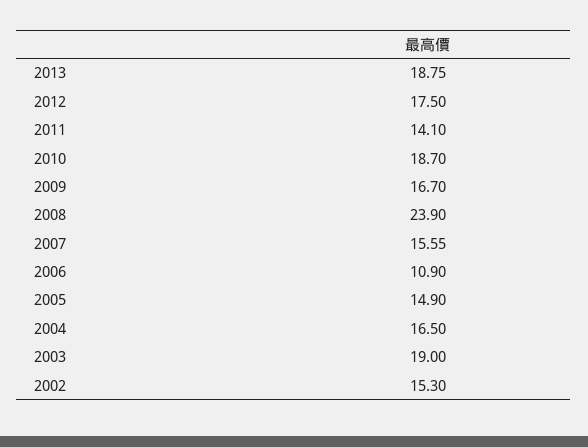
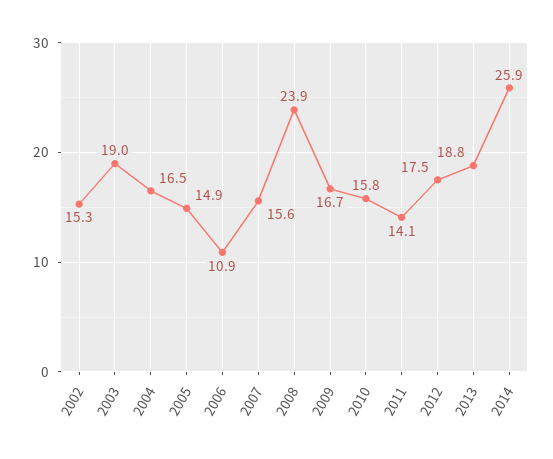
2010: 18.7 -> 15.8
2014: none -> 25.9

